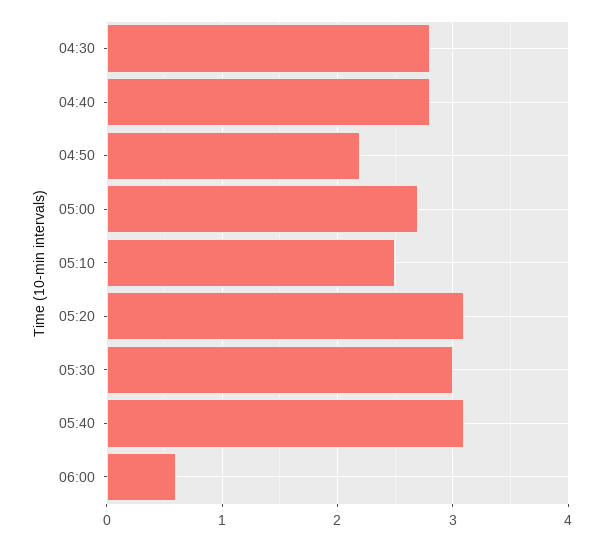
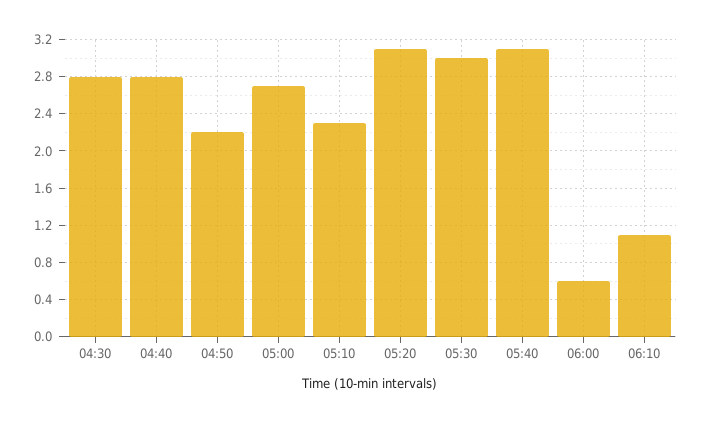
05:10: 2.5 -> 2.3
06:10: none -> 1.1

